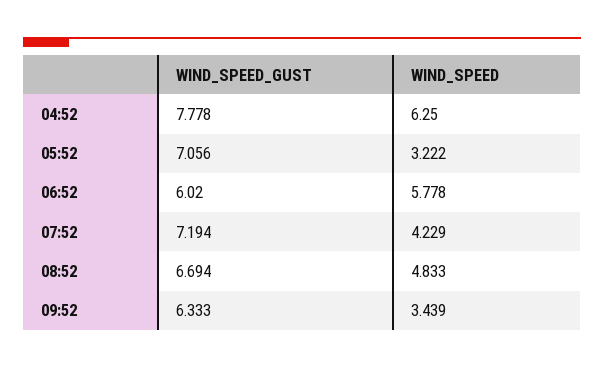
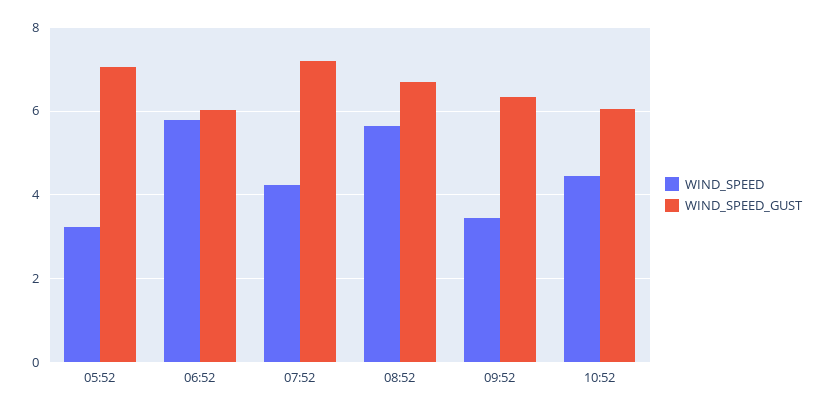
WIND_SPEED_GUST, 04:52: 7.778 -> none
WIND_SPEED, 04:52: 6.25 -> none
WIND_SPEED, 08:52: 4.833 -> 5.6
WIND_SPEED, 10:52: none -> 4.4
WIND_SPEED_GUST, 10:52: none -> 6

